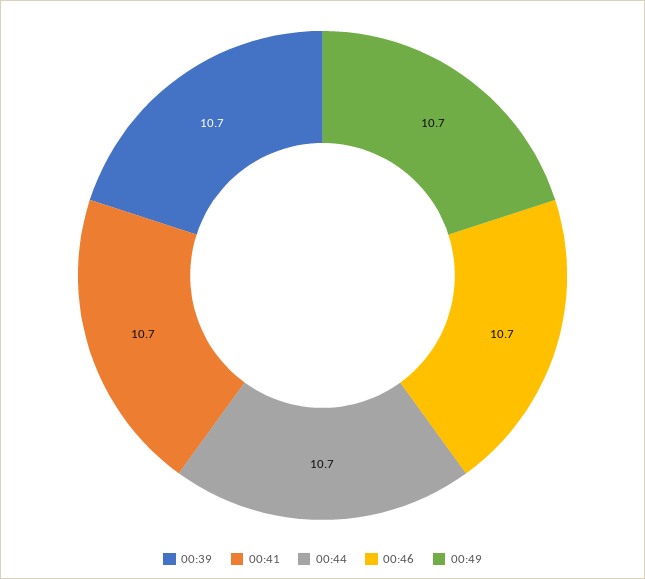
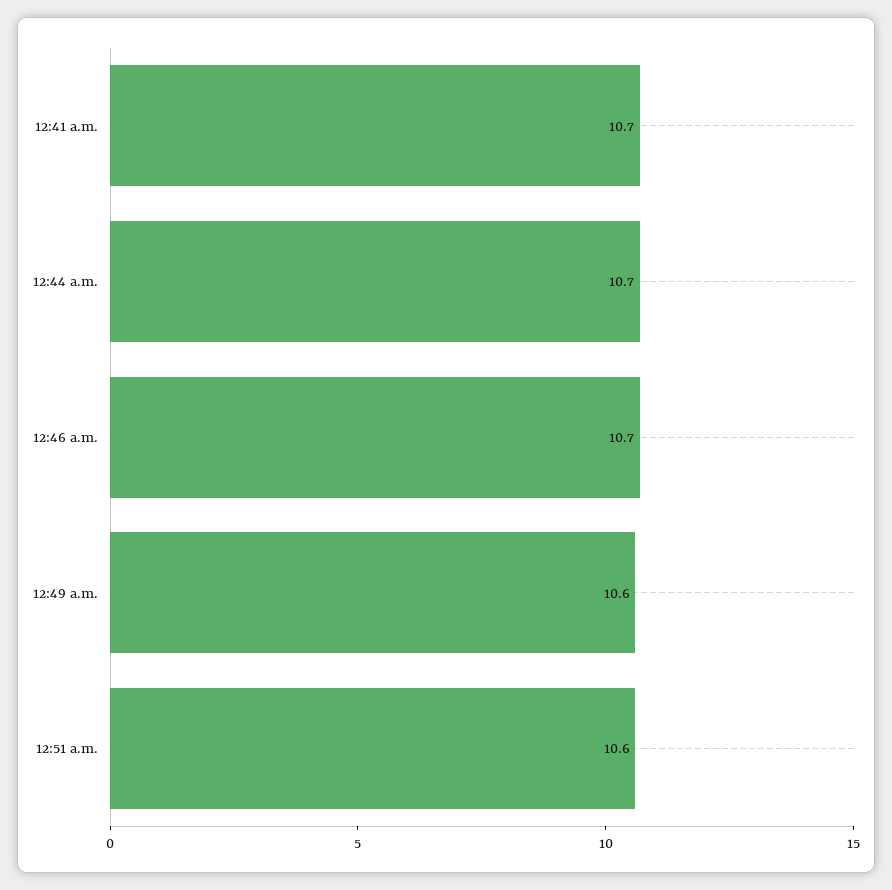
00:39: 10.7 -> none
00:49: 10.7 -> 10.6
12:51 a.m.: none -> 10.6

